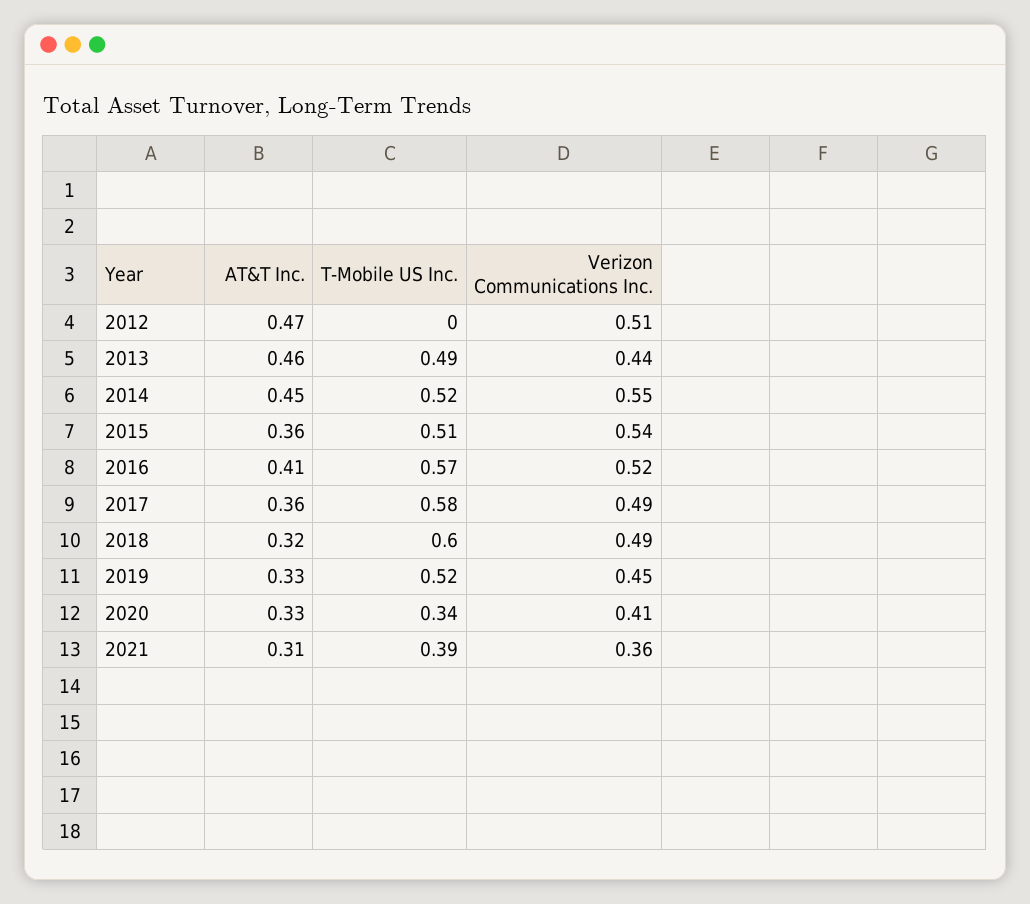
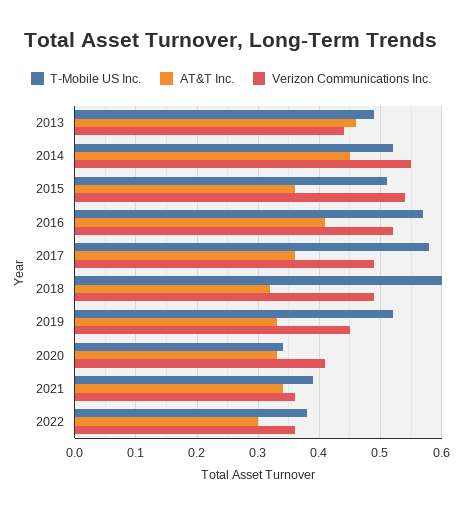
AT&T Inc., 2012: 0.47 -> none
T-Mobile US Inc., 2012: 0 -> none
Verizon Communications Inc., 2012: 0.51 -> none
AT&T Inc., 2021: 0.31 -> 0.34
T-Mobile US Inc., 2022: none -> 0.38
AT&T Inc., 2022: none -> 0.3
Verizon Communications Inc., 2022: none -> 0.36

